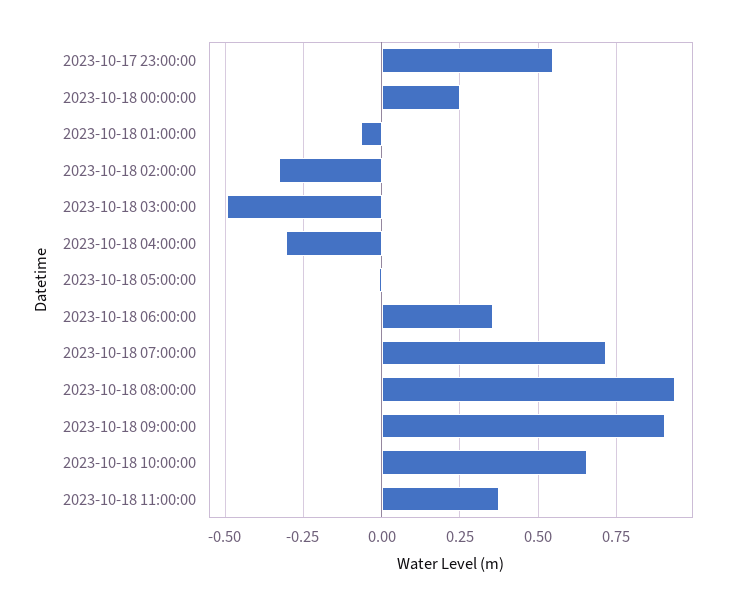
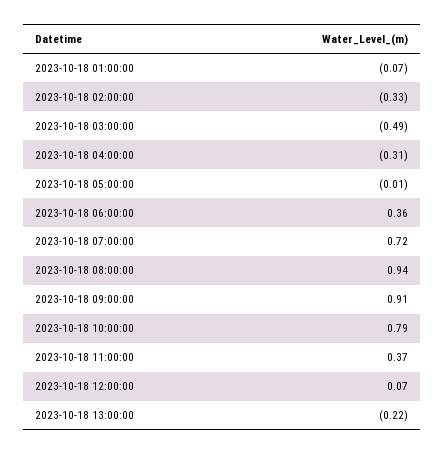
2023-10-17 23:00:00: 0.55 -> none
2023-10-18 00:00:00: 0.25 -> none
2023-10-18 10:00:00: 0.65 -> 0.79
2023-10-18 12:00:00: none -> 0.07
2023-10-18 13:00:00: none -> -0.22

